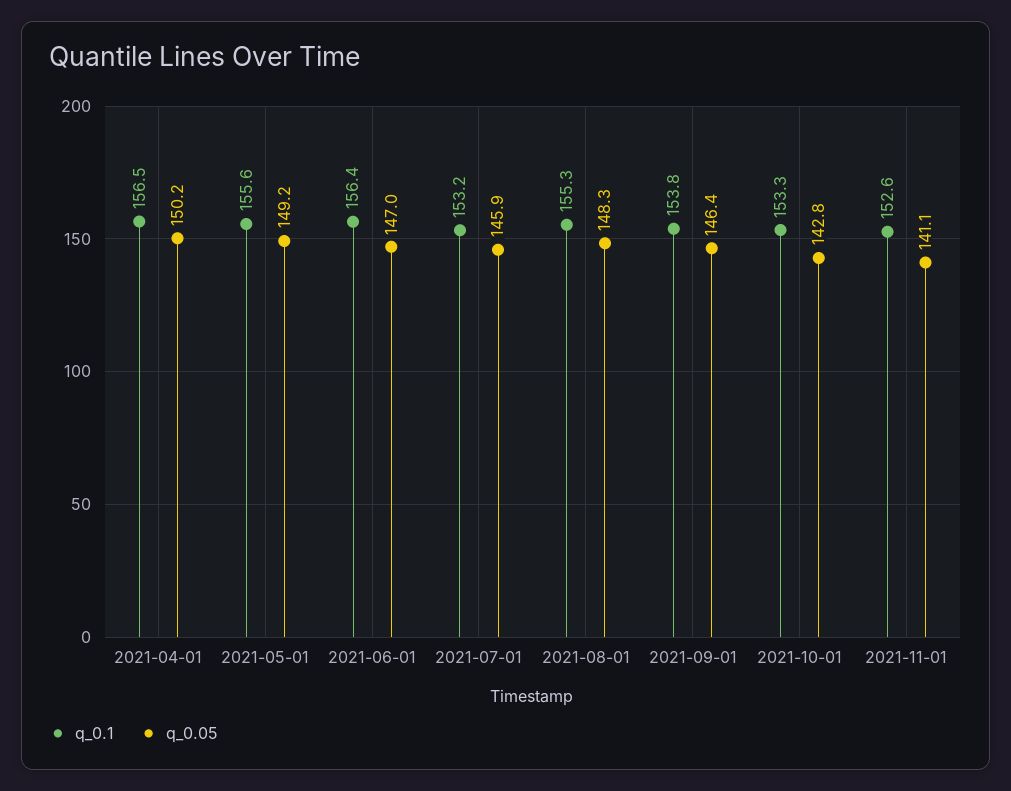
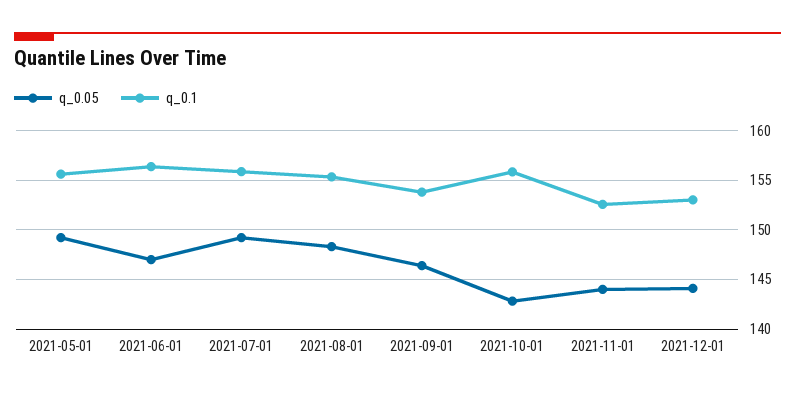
q_0.1, 2021-04-01: 156.5 -> none
q_0.05, 2021-04-01: 150.2 -> none
q_0.1, 2021-07-01: 153.2 -> 156
q_0.05, 2021-07-01: 145.9 -> 149
q_0.1, 2021-10-01: 153.3 -> 156
q_0.05, 2021-11-01: 141.1 -> 144
q_0.05, 2021-12-01: none -> 144
q_0.1, 2021-12-01: none -> 153

